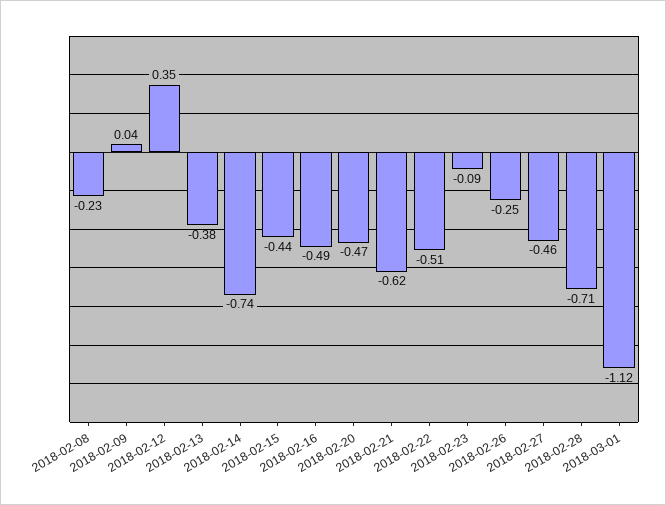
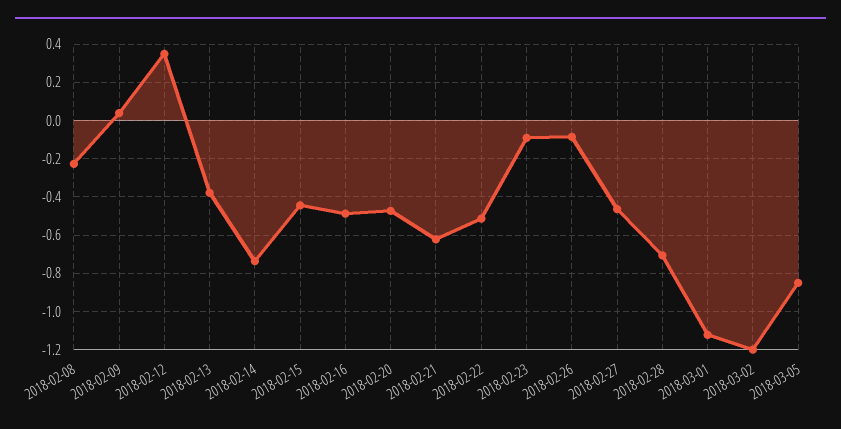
2018-02-26: -0.25 -> -0.1
2018-03-02: none -> -1.2
2018-03-05: none -> -0.85

